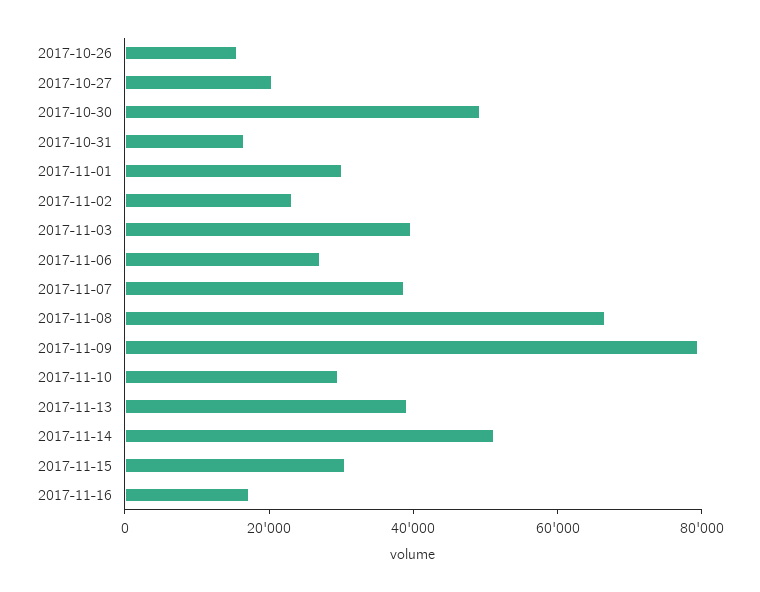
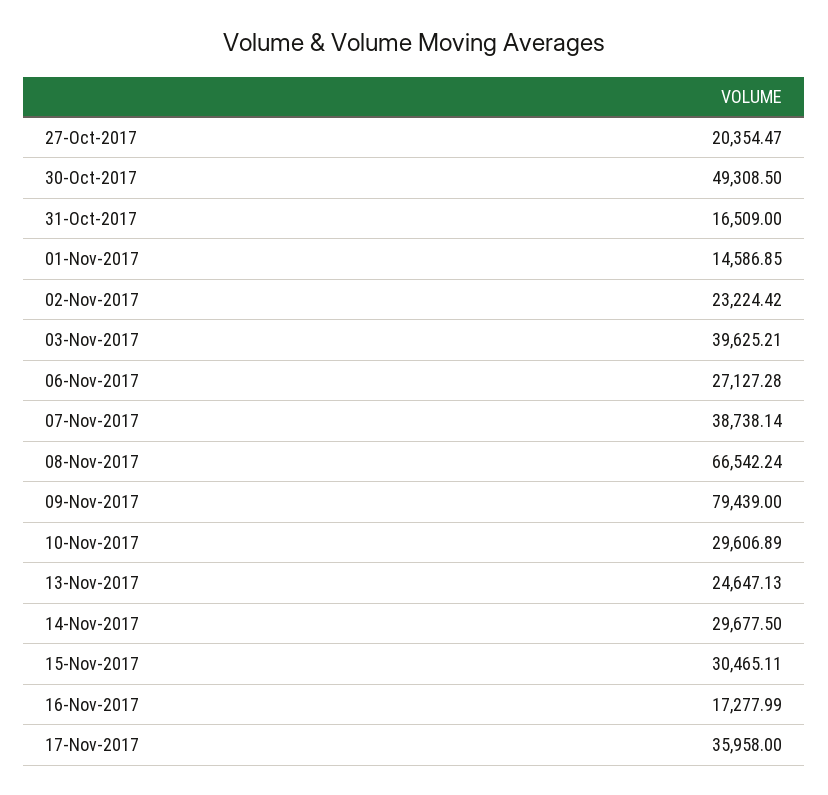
2017-10-26: 15000 -> none
2017-11-01: 30000 -> 14586.85
2017-11-13: 40000 -> 24647.13
2017-11-14: 50000 -> 29677.5
17-Nov-2017: none -> 35958

